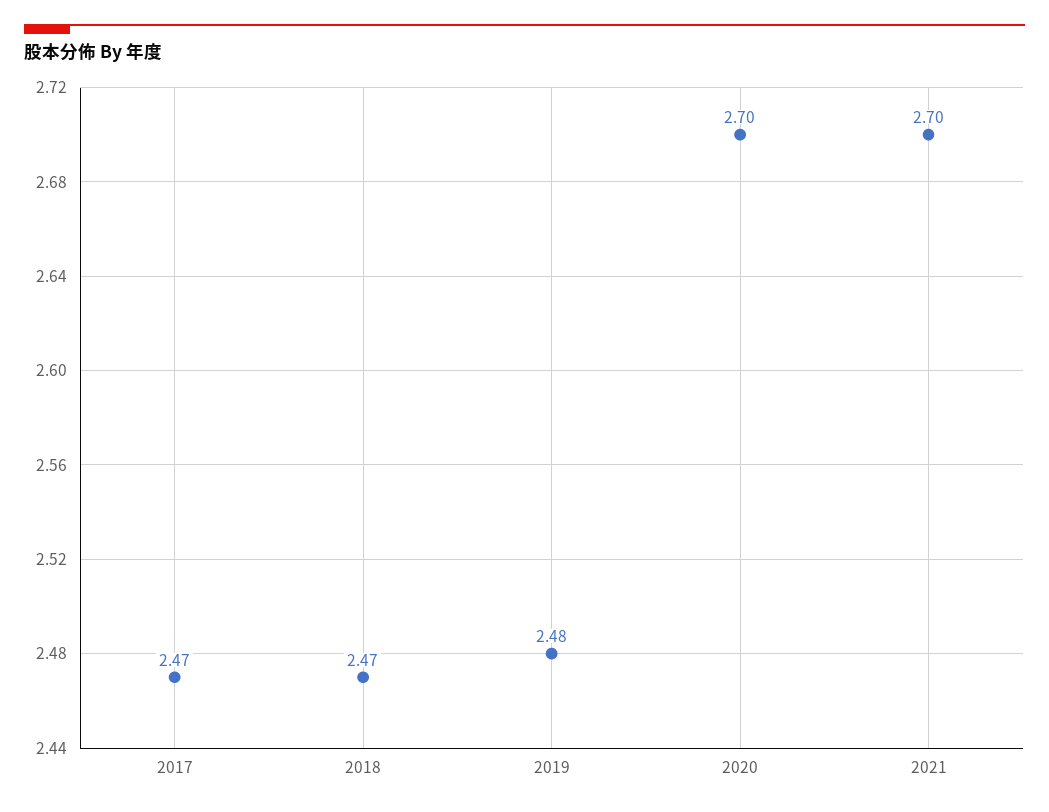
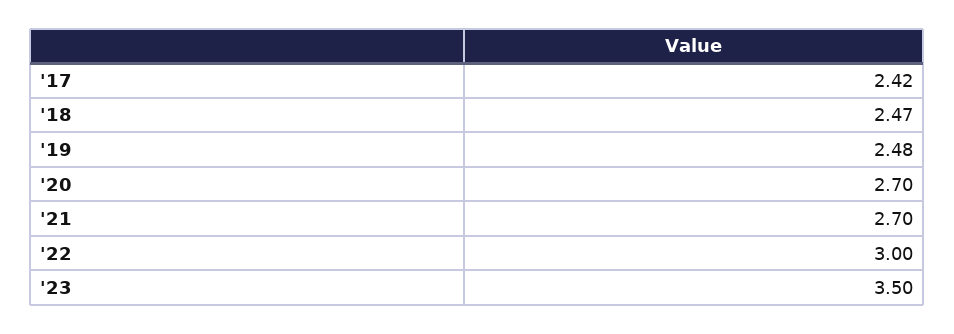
2017: 2.47 -> 2.42
'22: none -> 3
'23: none -> 3.5

